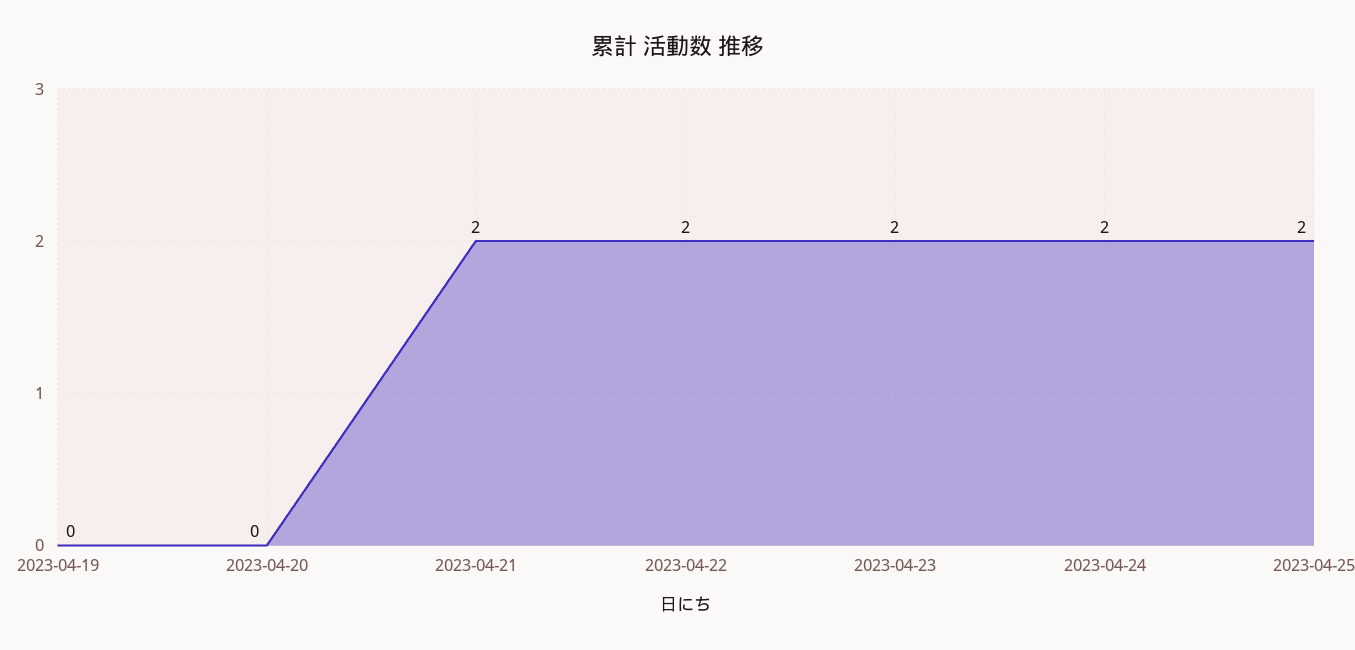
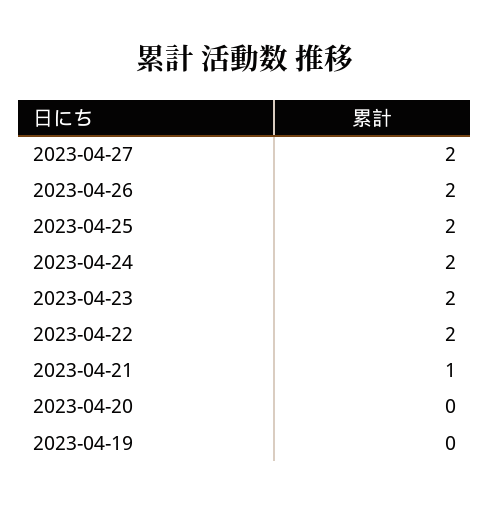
2023-04-21: 2 -> 1
2023-04-27: none -> 2
2023-04-26: none -> 2

